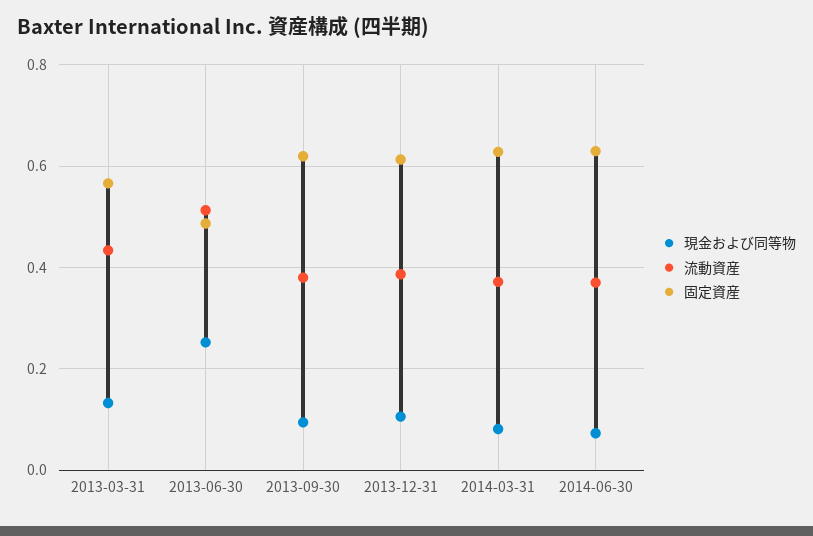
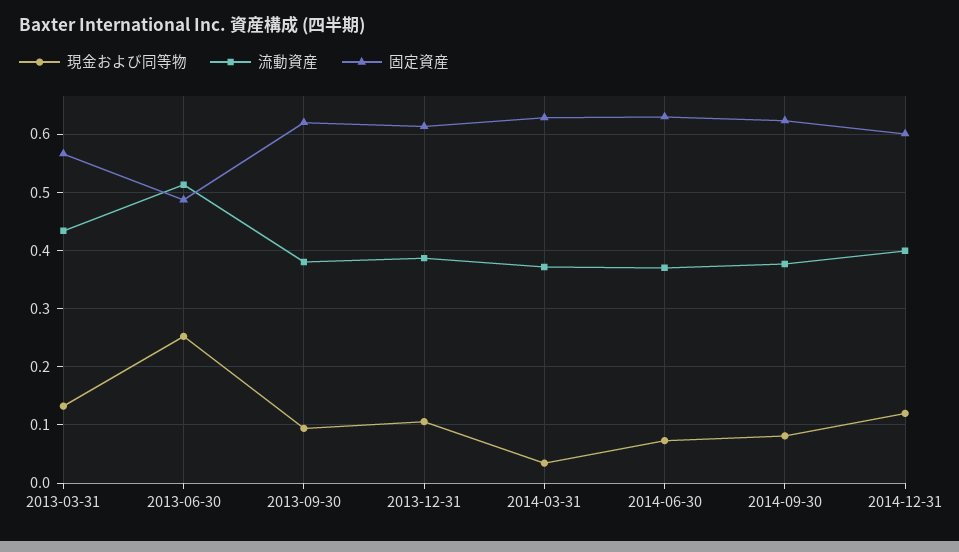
現金および同等物, 2014-03-31: 0.08 -> 0.04
現金および同等物, 2014-09-30: none -> 0.08
流動資産, 2014-09-30: none -> 0.38
固定資産, 2014-09-30: none -> 0.62
現金および同等物, 2014-12-31: none -> 0.12
流動資産, 2014-12-31: none -> 0.4
固定資産, 2014-12-31: none -> 0.6

